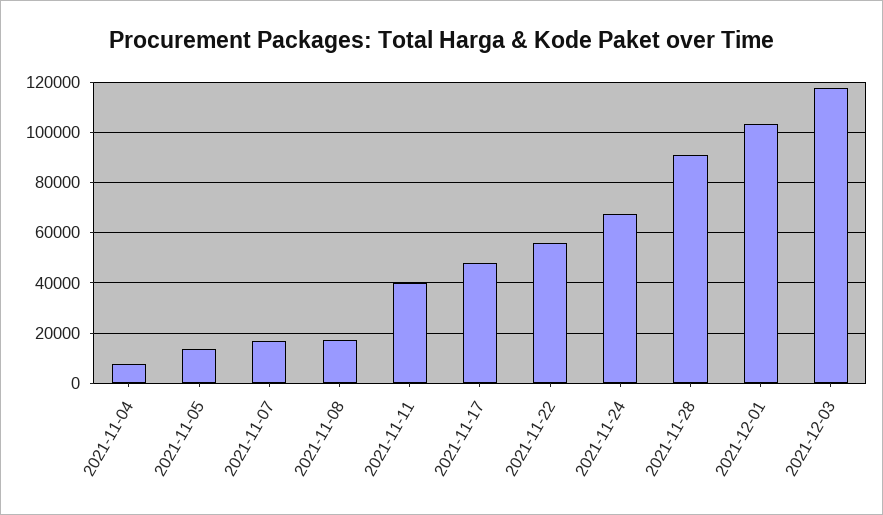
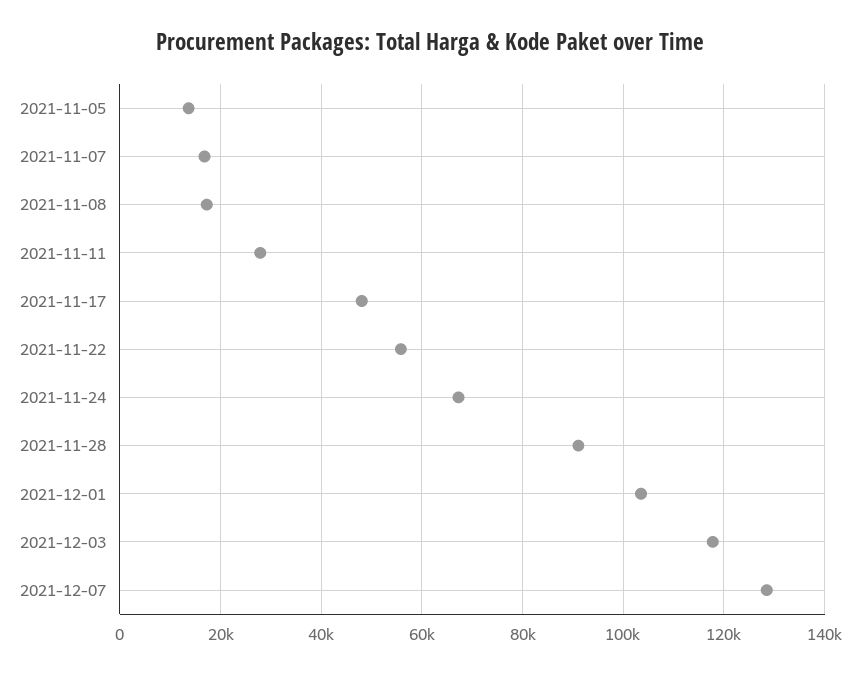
2021-11-04: 7500 -> none
2021-11-11: 40000 -> 28000
2021-12-07: none -> 128000

